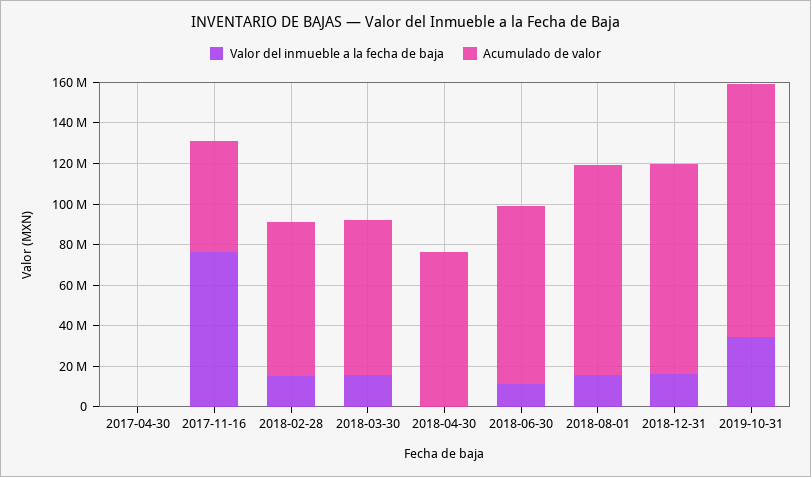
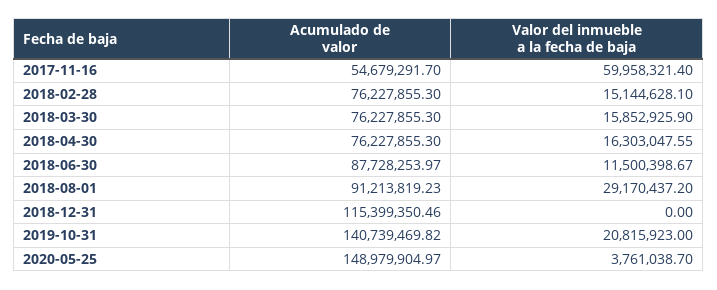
Valor del inmueble a la fecha de baja, 2017-04-30: 0 -> none
Acumulado de valor, 2017-04-30: 0 -> none
Valor del inmueble a la fecha de baja, 2017-11-16: 75000000 -> 59958321.4
Valor del inmueble a la fecha de baja, 2018-04-30: 0 -> 16303047.55
Valor del inmueble a la fecha de baja, 2018-08-01: 15000000 -> 29170437.2
Acumulado de valor, 2018-08-01: 105000000 -> 91213819.23
Valor del inmueble a la fecha de baja, 2018-12-31: 15000000 -> 0
Acumulado de valor, 2018-12-31: 105000000 -> 115399350.46
Valor del inmueble a la fecha de baja, 2019-10-31: 35000000 -> 20815923
Acumulado de valor, 2019-10-31: 125000000 -> 140739469.82
Acumulado de valor, 2020-05-25: none -> 148979904.97
Valor del inmueble a la fecha de baja, 2020-05-25: none -> 3761038.7

